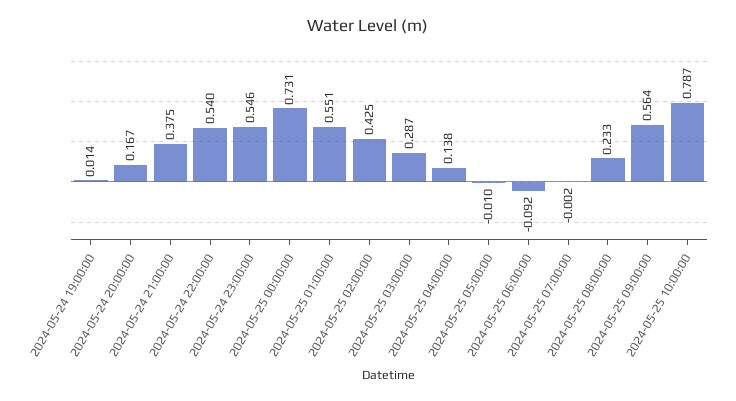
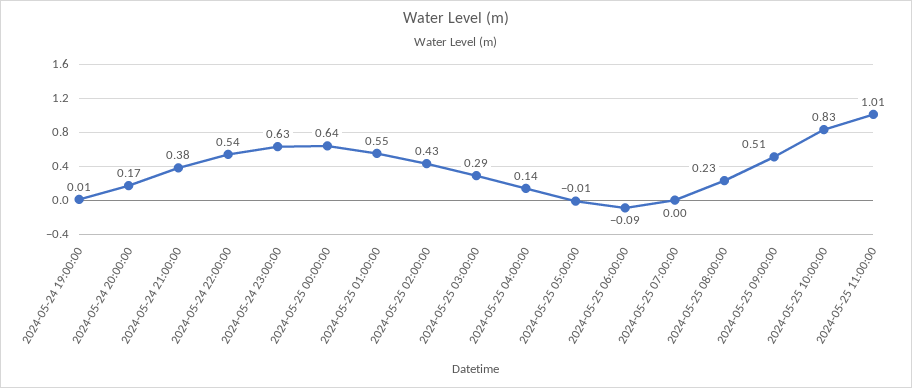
2024-05-24 23:00:00: 0.546 -> 0.63
2024-05-25 00:00:00: 0.731 -> 0.64
2024-05-25 09:00:00: 0.564 -> 0.51
2024-05-25 10:00:00: 0.787 -> 0.83
2024-05-25 11:00:00: none -> 1.01

